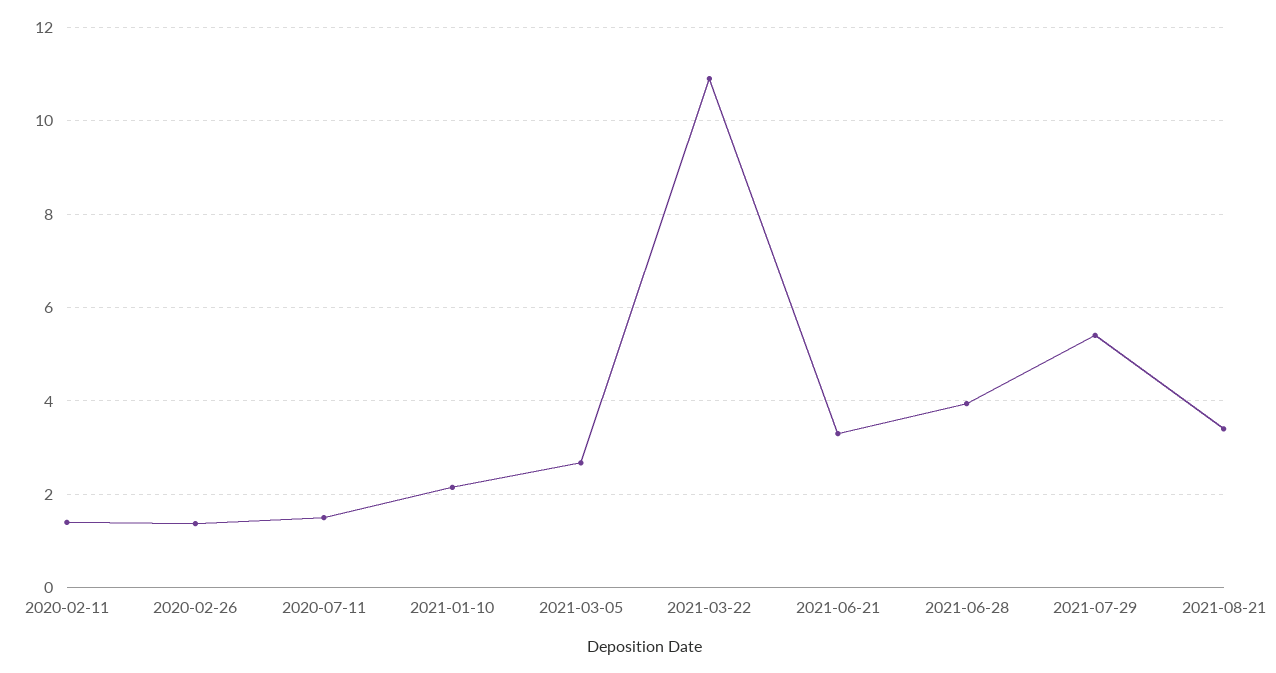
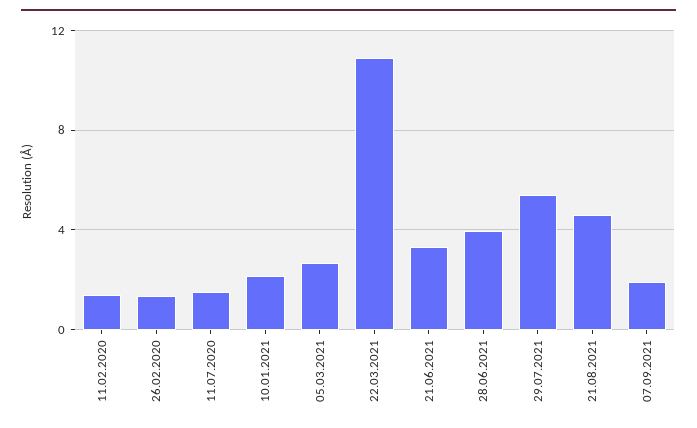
2021-08-21: 3.4 -> 4.5
07.09.2021: none -> 2

